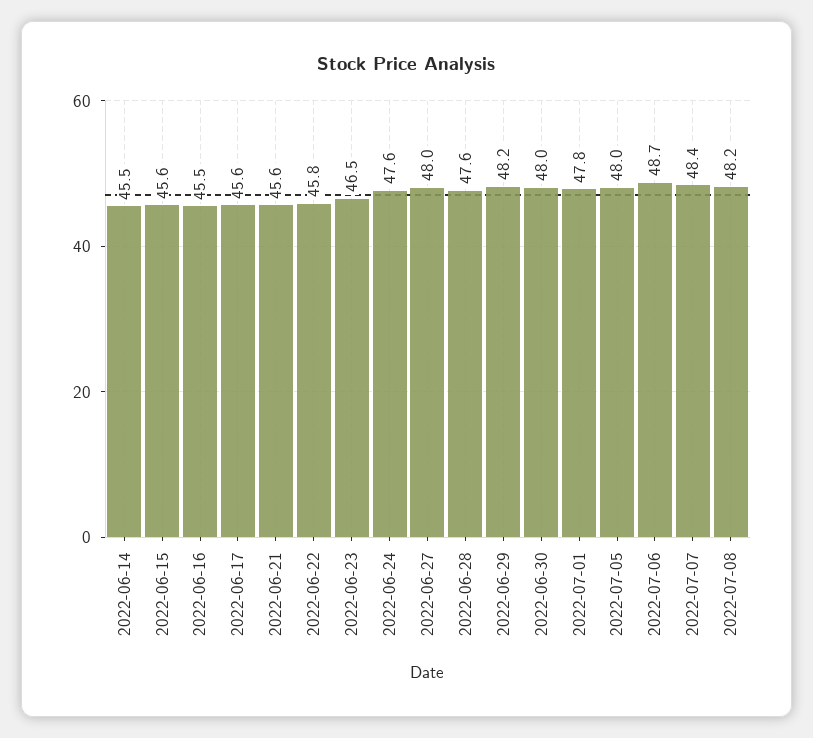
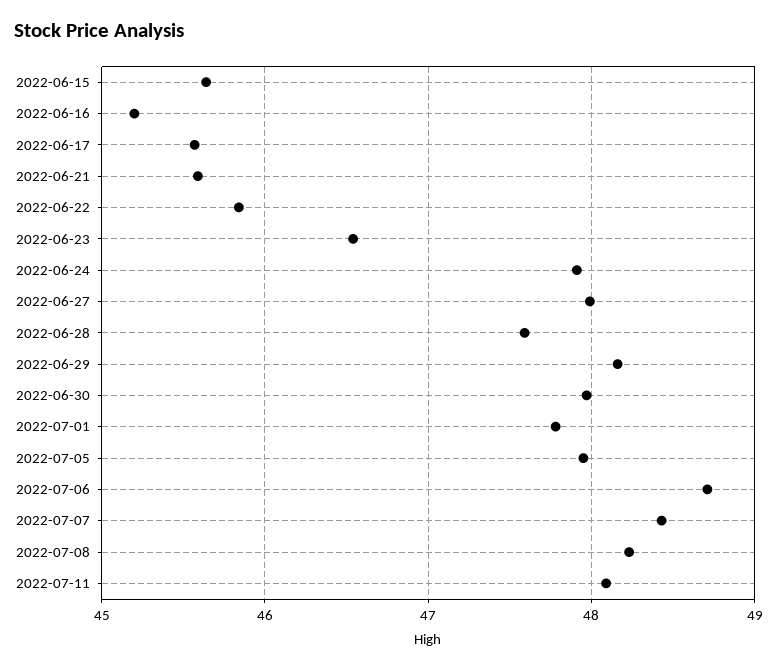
2022-06-14: 45.5 -> none
2022-06-16: 45.5 -> 45.2
2022-06-24: 47.6 -> 47.9
2022-07-11: none -> 48.1

